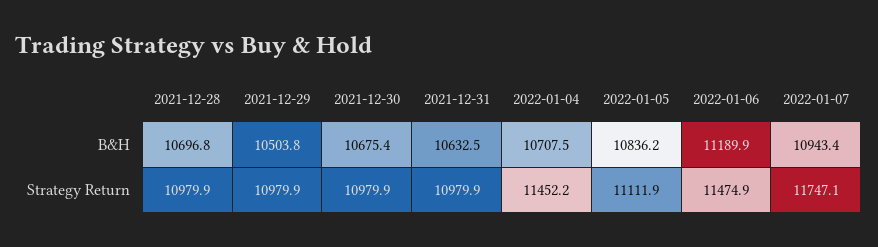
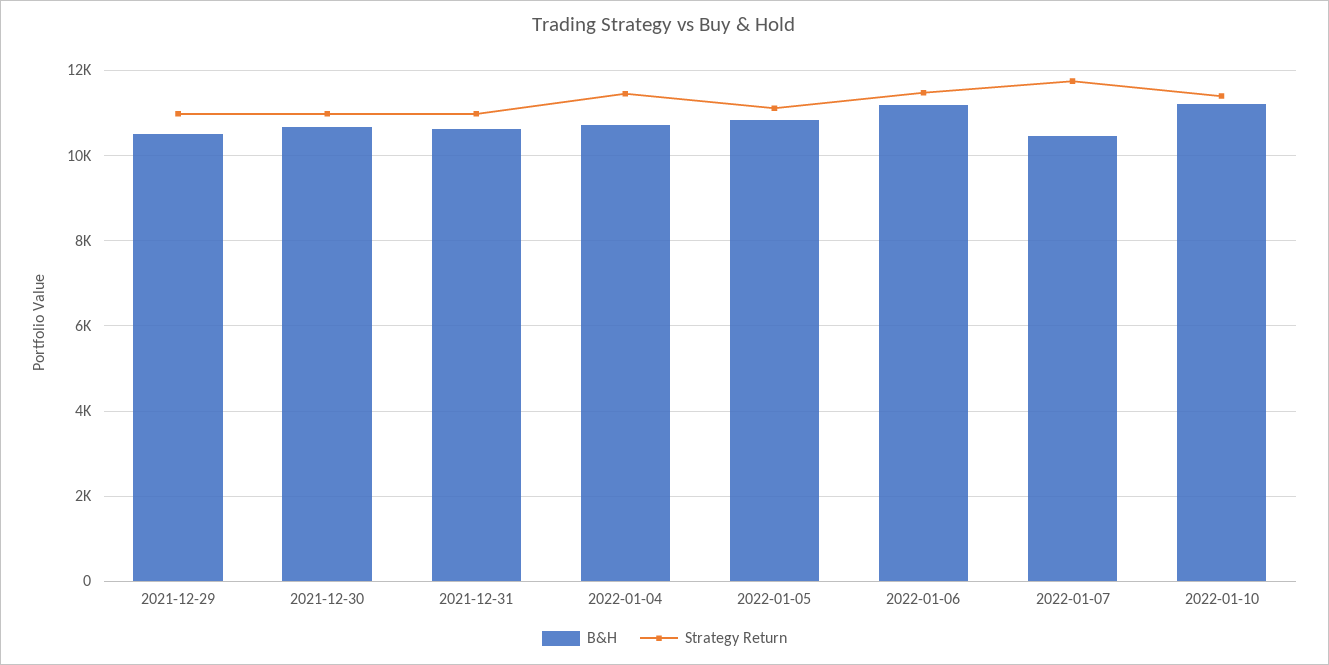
B&H, 2021-12-28: 10696.8 -> none
B&H, 2022-01-07: 10943.4 -> 10400
Strategy Return, 2021-12-28: 10979.9 -> none
B&H, 2022-01-10: none -> 11200
Strategy Return, 2022-01-10: none -> 11400

